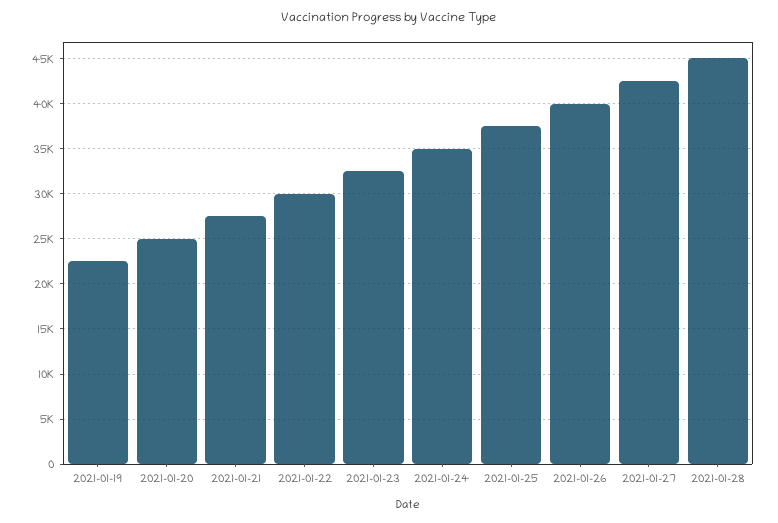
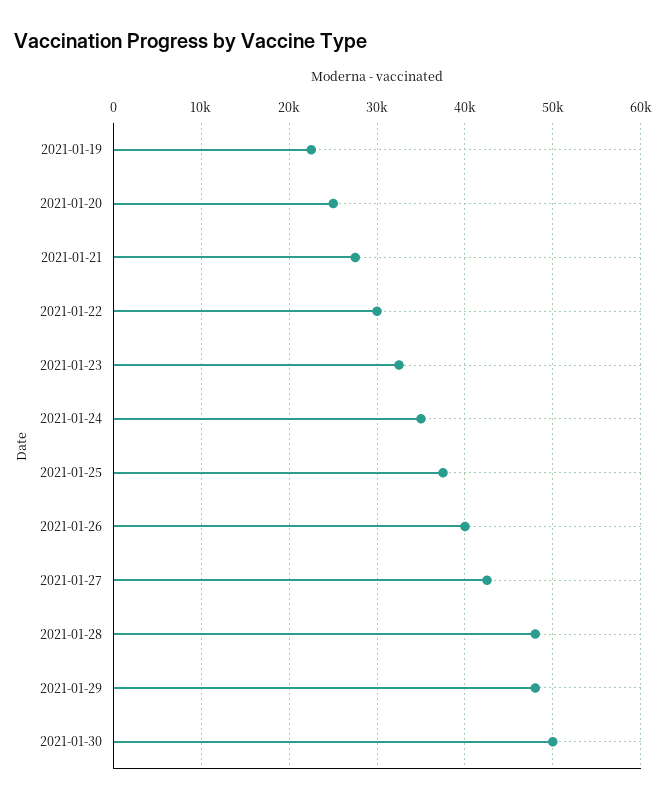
2021-01-28: 45000 -> 48000
2021-01-29: none -> 48000
2021-01-30: none -> 50000

